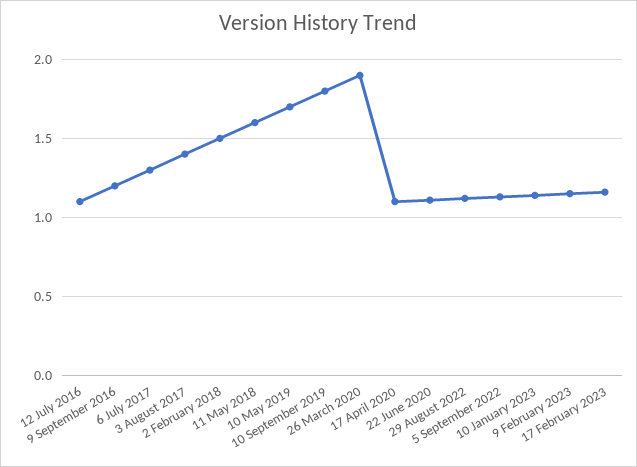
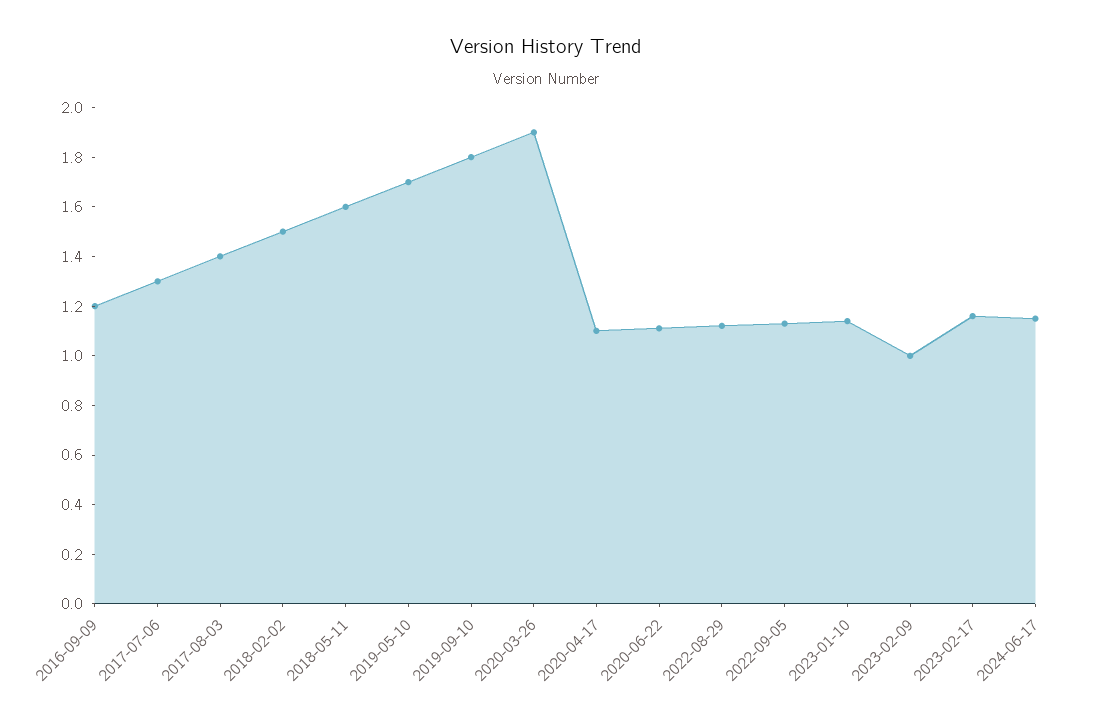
12 July 2016: 1.1 -> none
9 February 2023: 1.15 -> 1
2024-06-17: none -> 1.15

